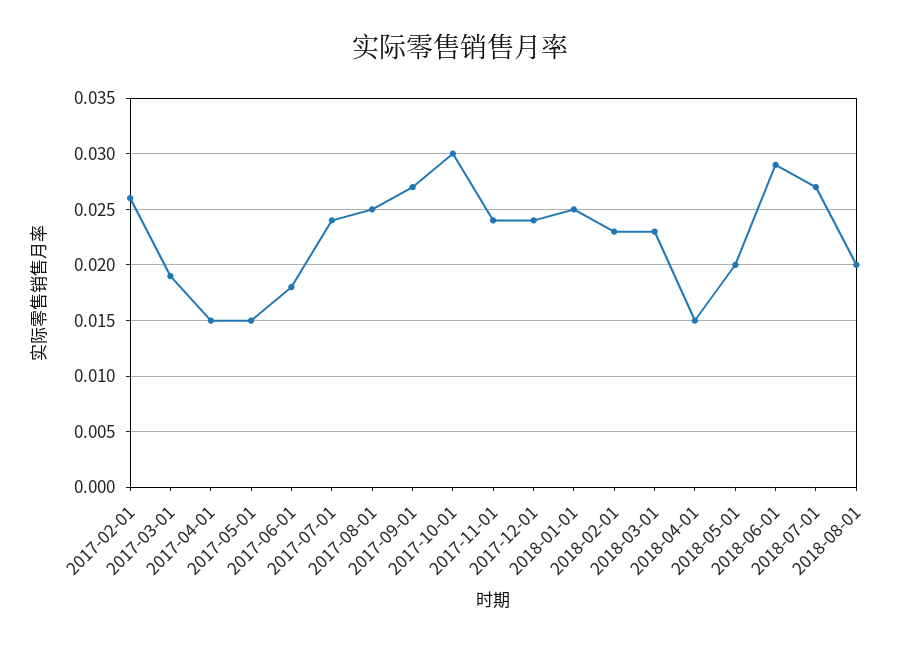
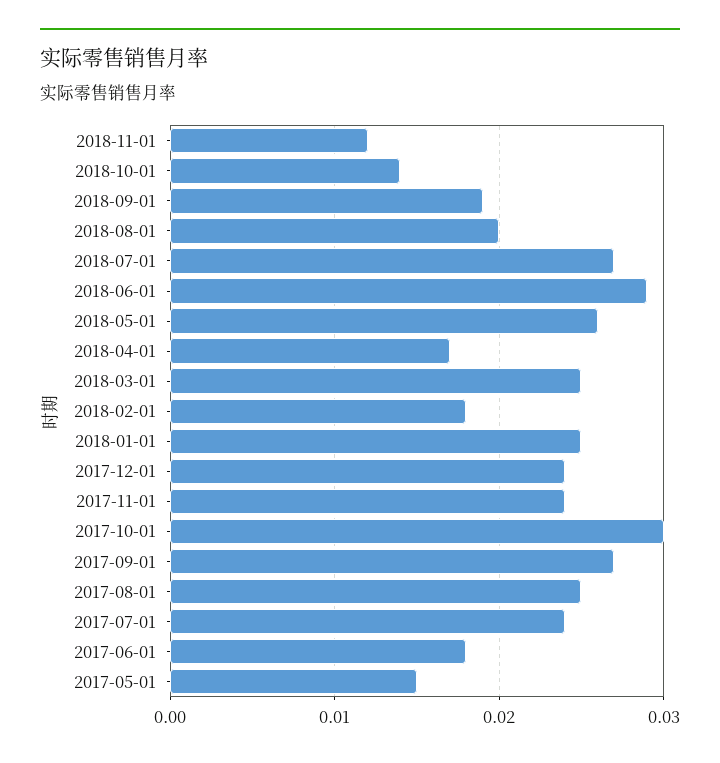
2017-02-01: 0.026 -> none
2017-03-01: 0.019 -> none
2017-04-01: 0.015 -> none
2018-02-01: 0.023 -> 0.018
2018-03-01: 0.023 -> 0.025
2018-04-01: 0.015 -> 0.017
2018-05-01: 0.02 -> 0.026
2018-11-01: none -> 0.012
2018-10-01: none -> 0.014
2018-09-01: none -> 0.019

